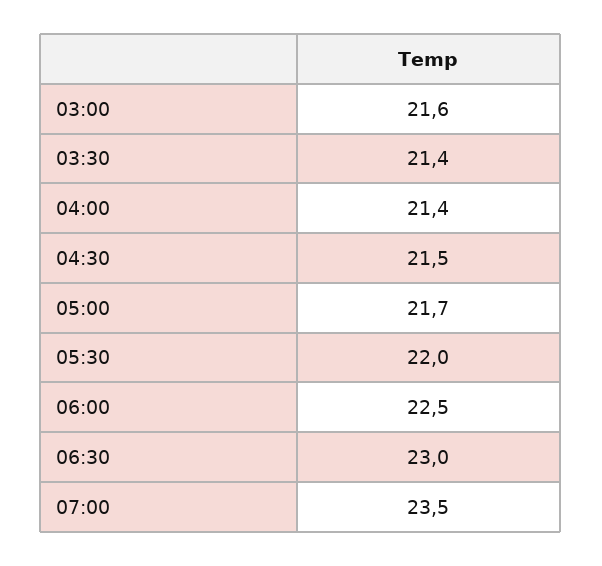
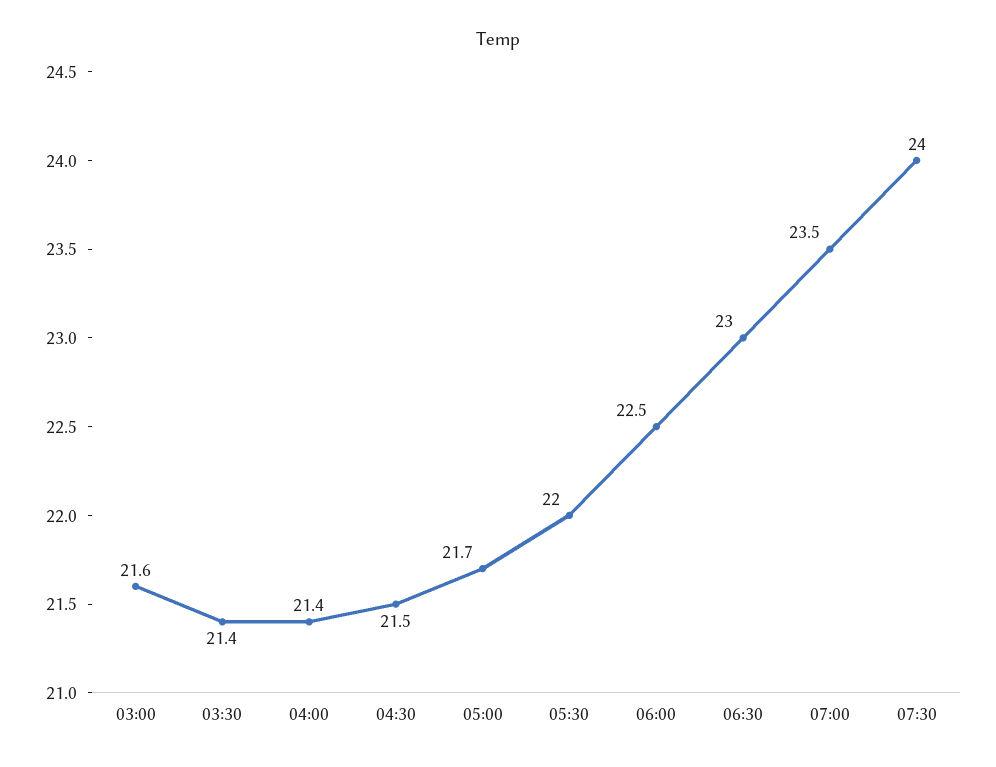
07:30: none -> 24

